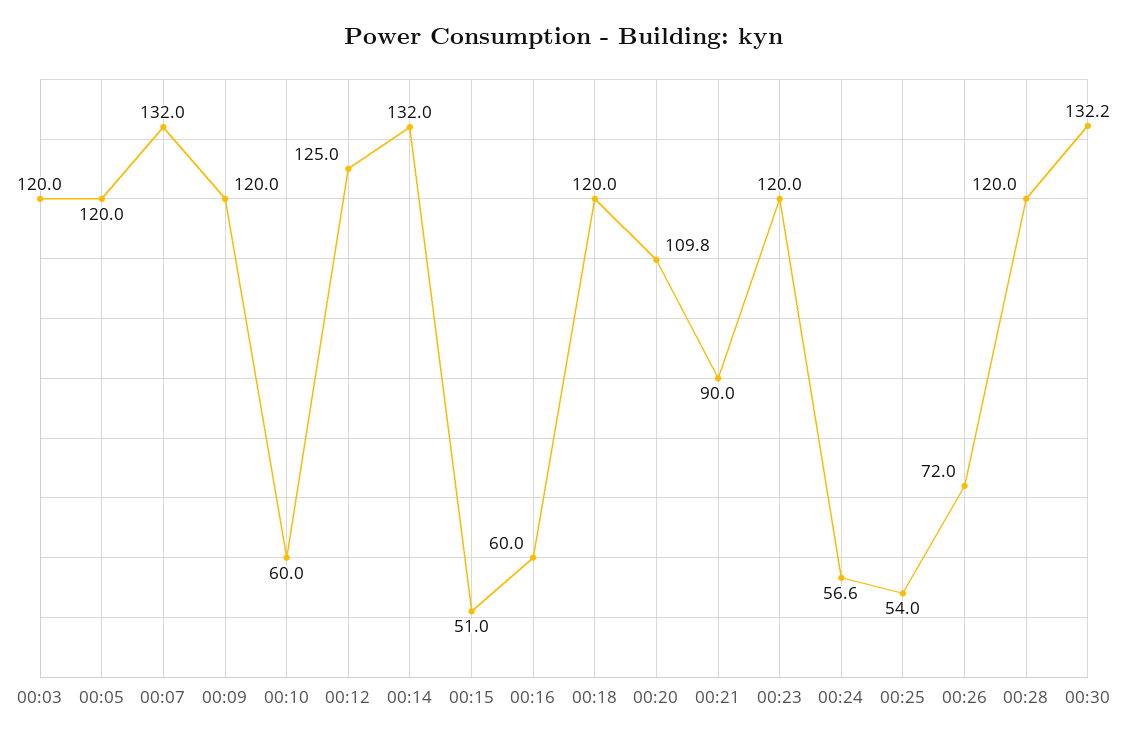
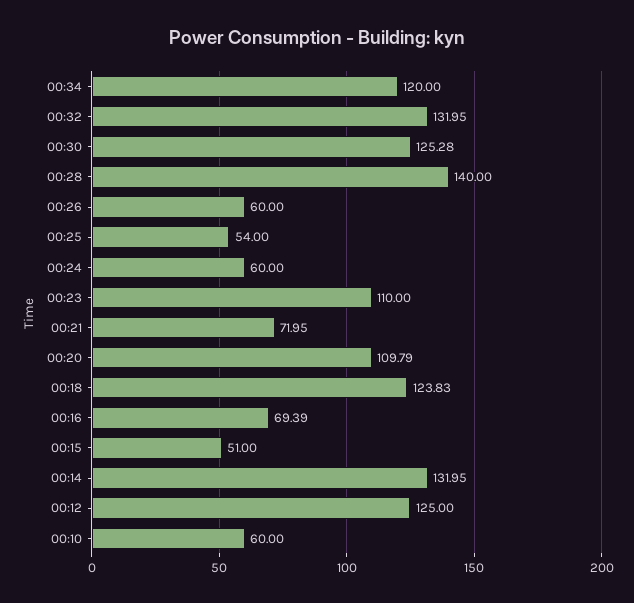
00:03: 120 -> none
00:05: 120 -> none
00:07: 132 -> none
00:09: 120 -> none
00:16: 60 -> 69.39
00:18: 120 -> 123.83
00:21: 90 -> 71.95
00:23: 120 -> 110
00:24: 56.6 -> 60
00:26: 72 -> 60
00:28: 120 -> 140
00:30: 132.2 -> 125.28
00:34: none -> 120
00:32: none -> 131.95

